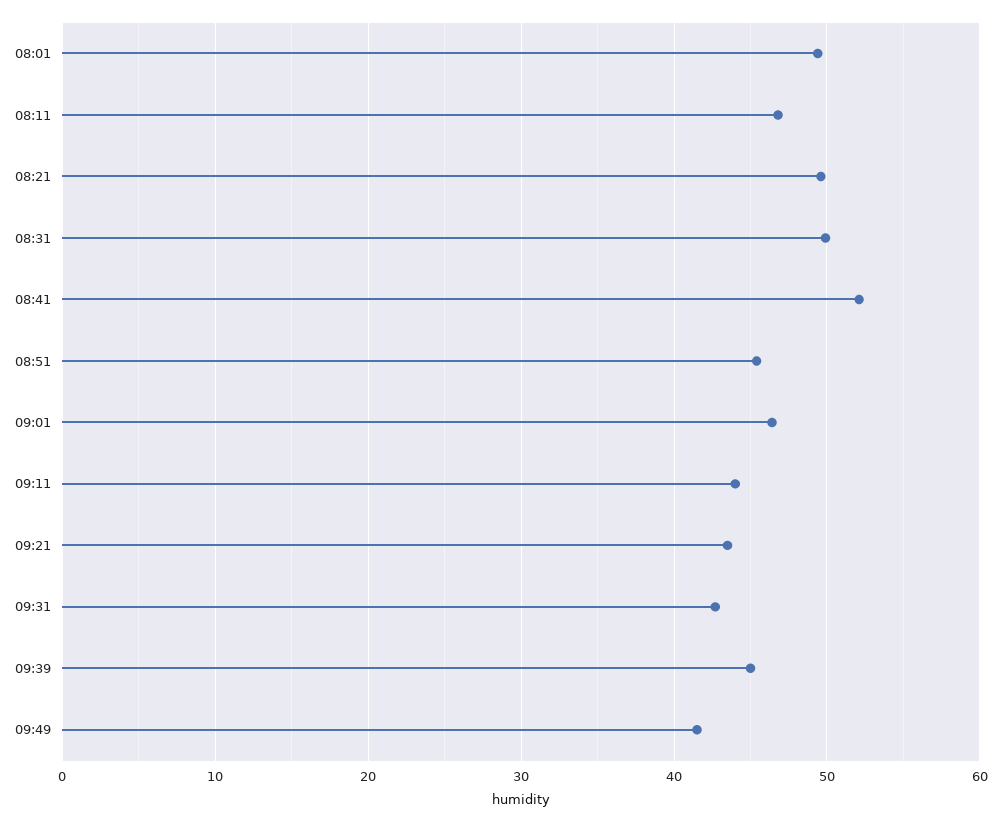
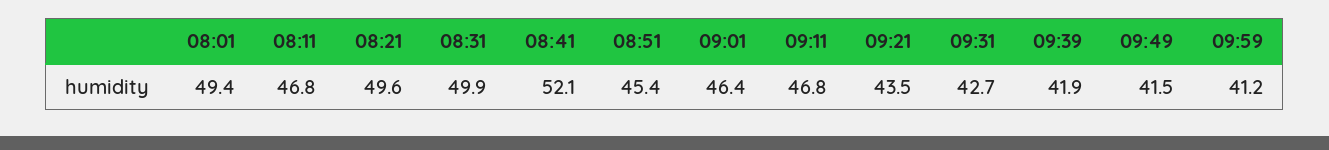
09:11: 44 -> 46.8
09:39: 45 -> 41.9
09:59: none -> 41.2

